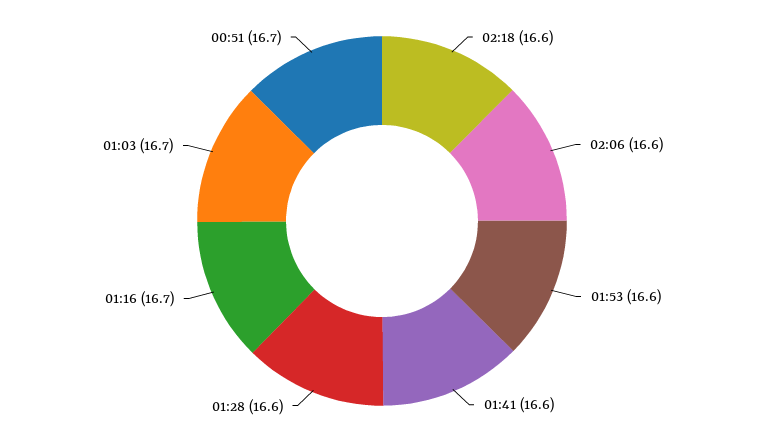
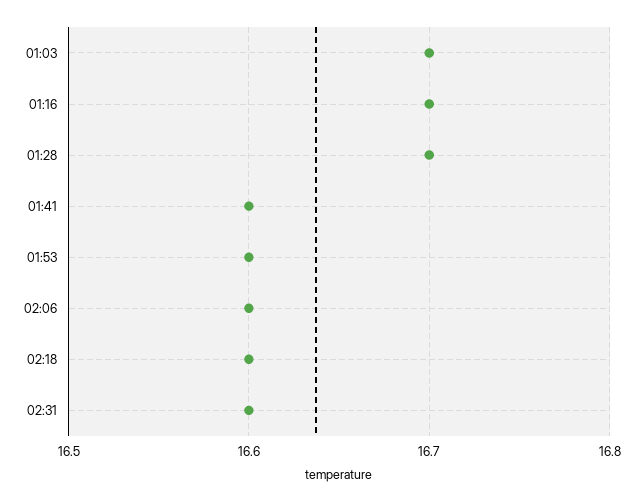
01:28: 16.6 -> 16.7
00:51: 16.7 -> none
02:31: none -> 16.6

